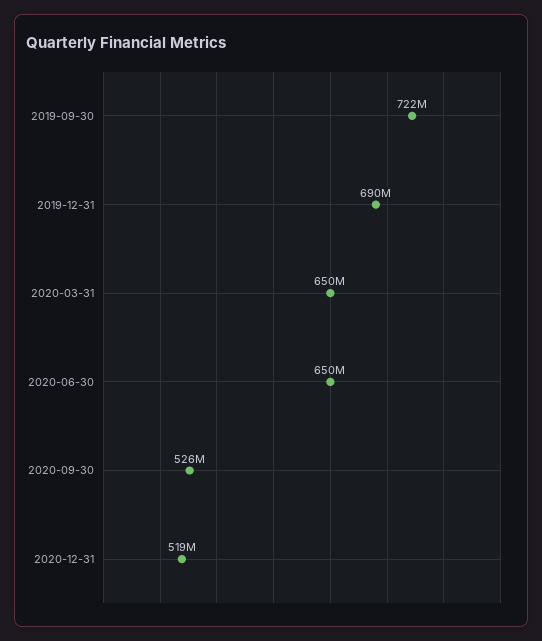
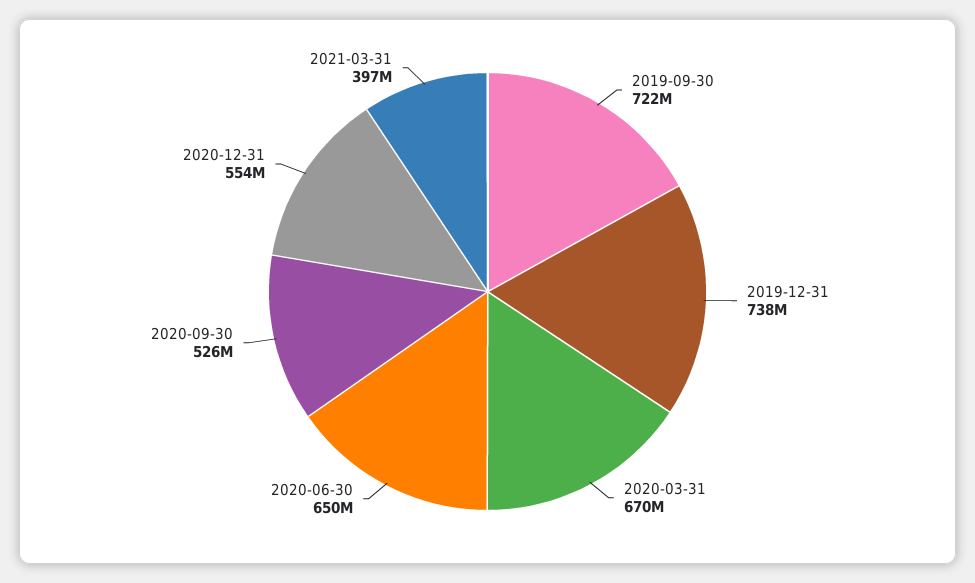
2019-12-31: 690000000 -> 738000000
2020-03-31: 650000000 -> 670000000
2020-12-31: 519000000 -> 554000000
2021-03-31: none -> 397000000

